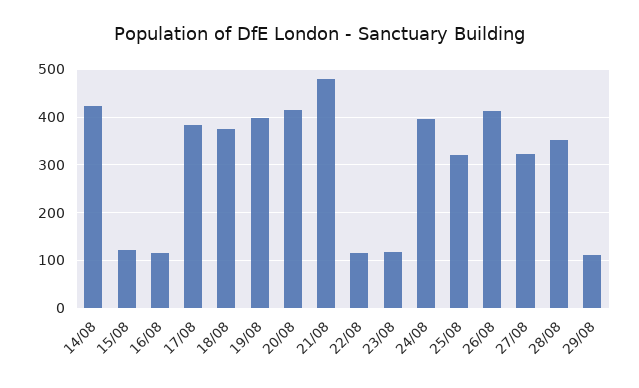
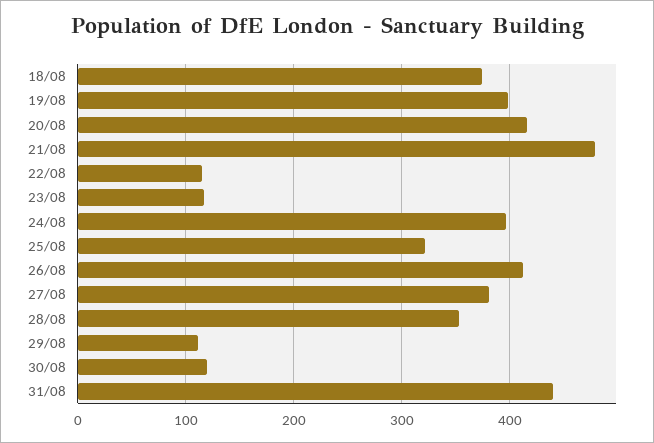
14/08: 420 -> none
15/08: 120 -> none
16/08: 120 -> none
17/08: 380 -> none
27/08: 320 -> 380
30/08: none -> 120
31/08: none -> 440

